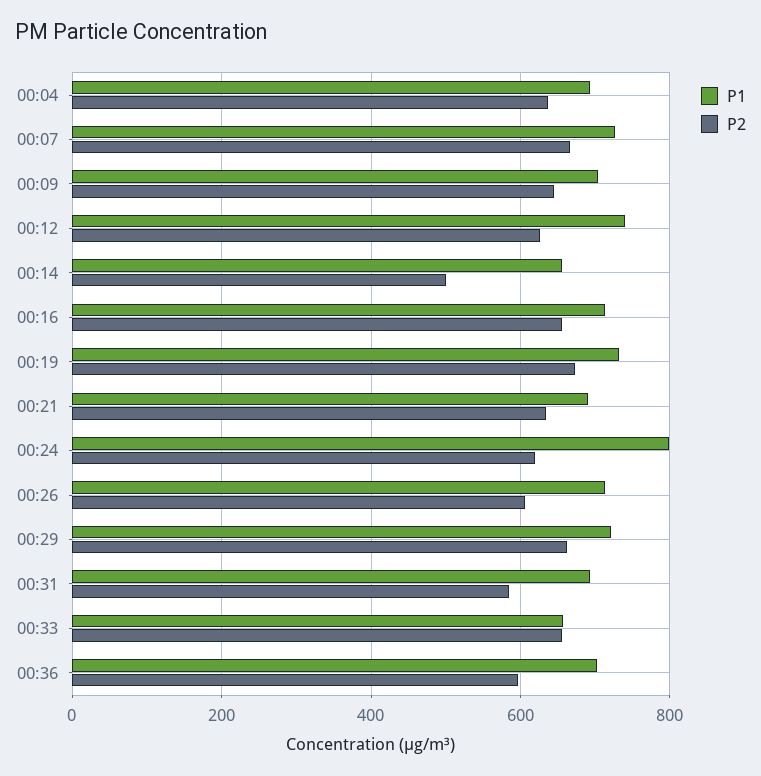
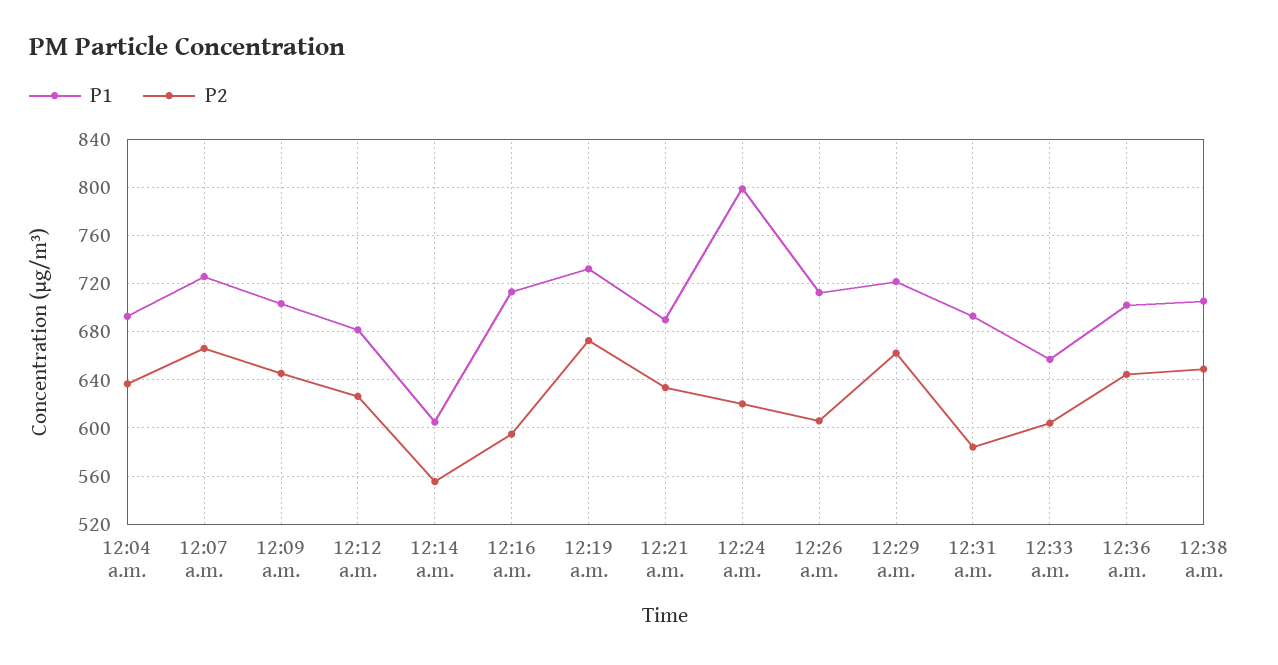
P1, 00:12: 740 -> 680
P1, 00:14: 660 -> 605
P2, 00:14: 500 -> 555
P2, 00:16: 660 -> 595
P2, 00:33: 660 -> 605
P2, 00:36: 600 -> 645
P1, 12:38 a.m.: none -> 705
P2, 12:38 a.m.: none -> 650

